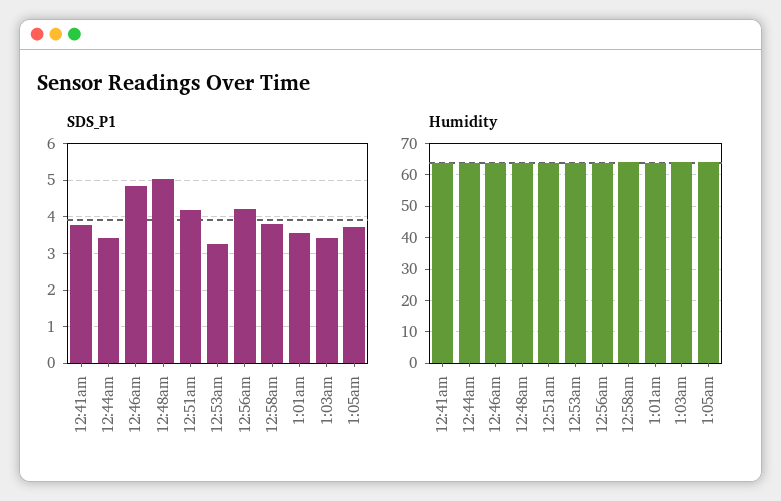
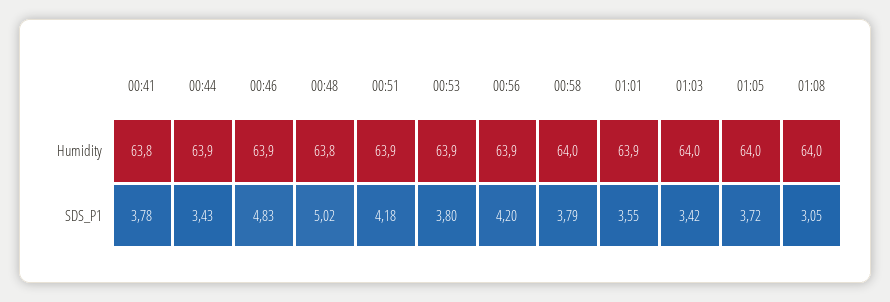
SDS_P1, 12:53am: 3.2 -> 3.8
Humidity, 01:08: none -> 64
SDS_P1, 01:08: none -> 3.05

